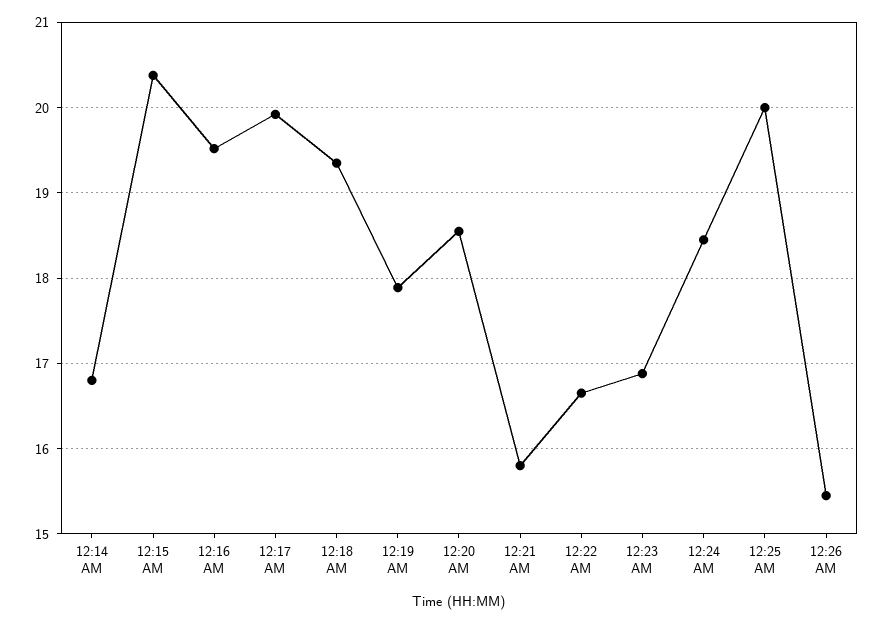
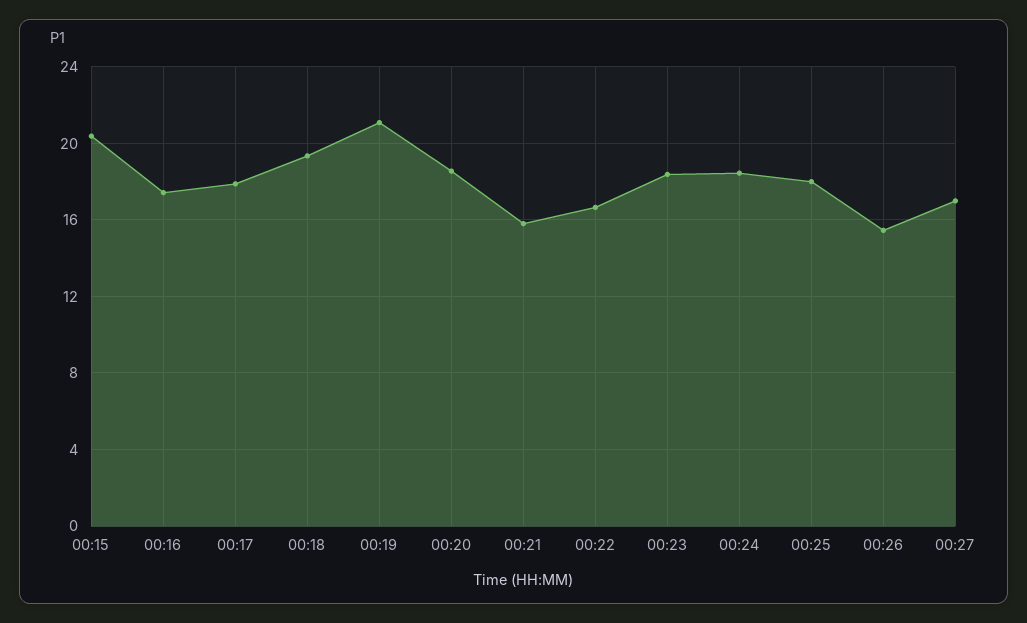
12:14 AM: 16.8 -> none
12:16 AM: 19.5 -> 17.5
12:17 AM: 19.9 -> 18
12:19 AM: 17.9 -> 21
12:23 AM: 16.9 -> 18.5
12:25 AM: 20 -> 18
00:27: none -> 17

